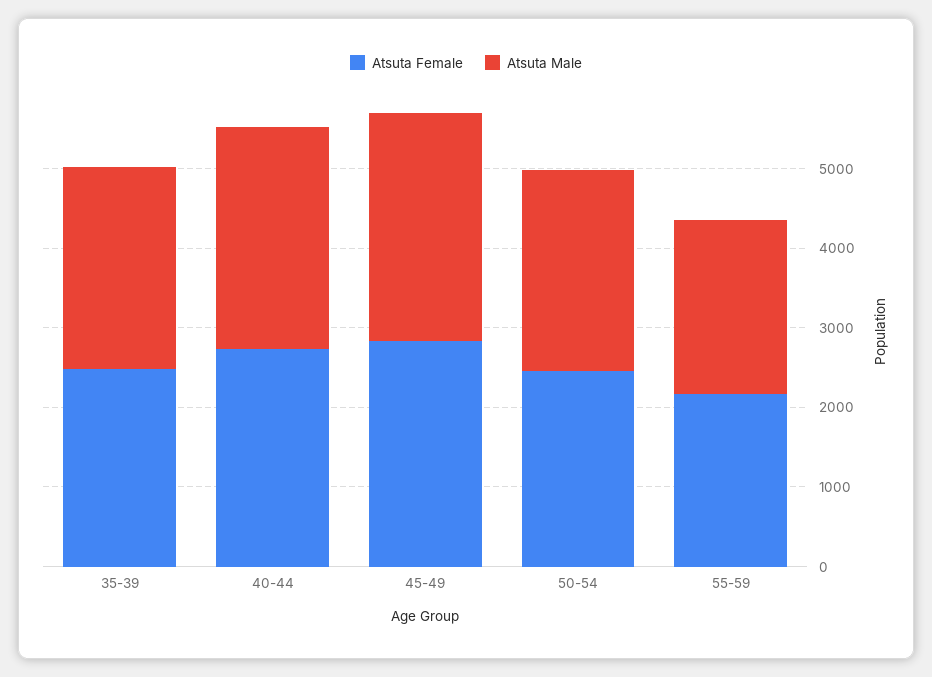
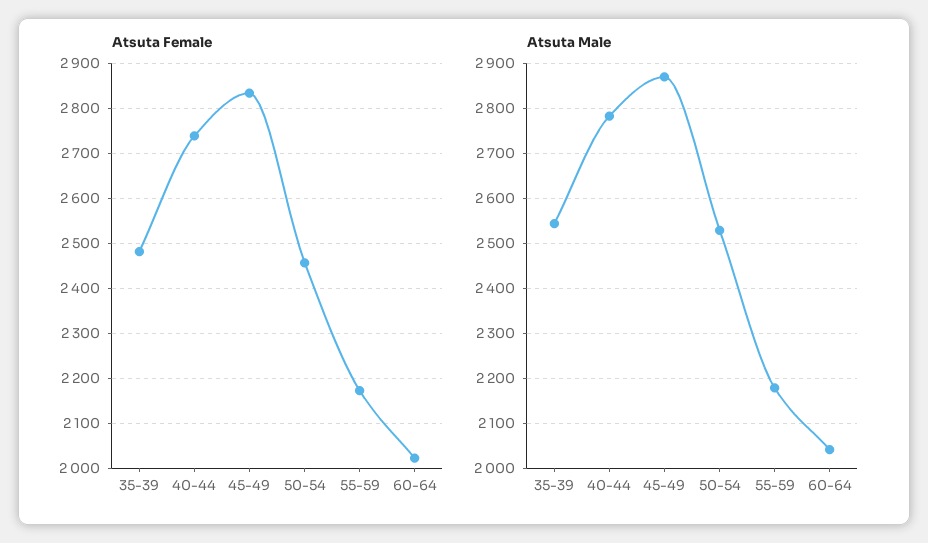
Atsuta Female, 60-64: none -> 2020
Atsuta Male, 60-64: none -> 2040

